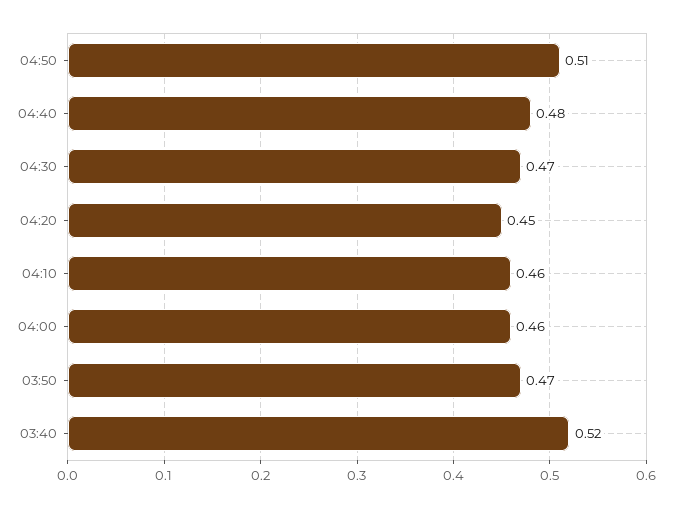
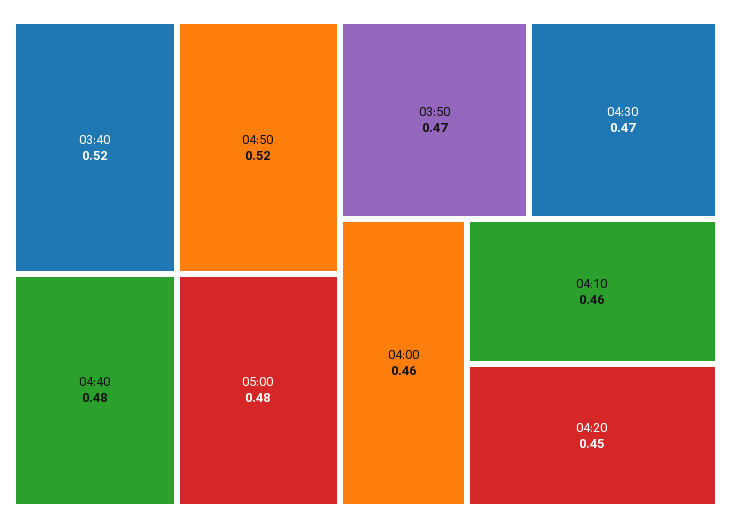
04:50: 0.51 -> 0.52
05:00: none -> 0.48

